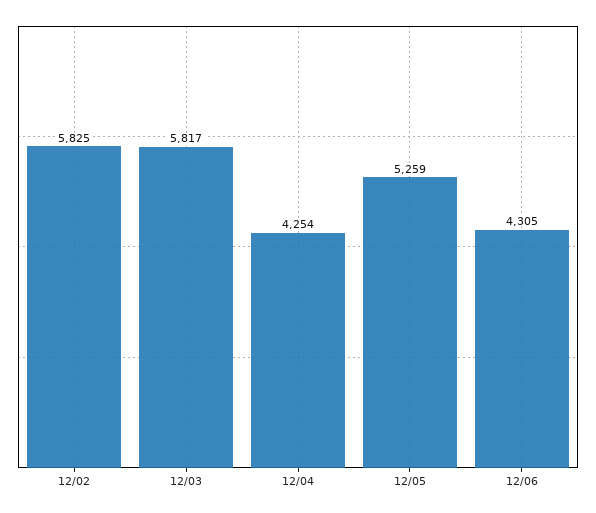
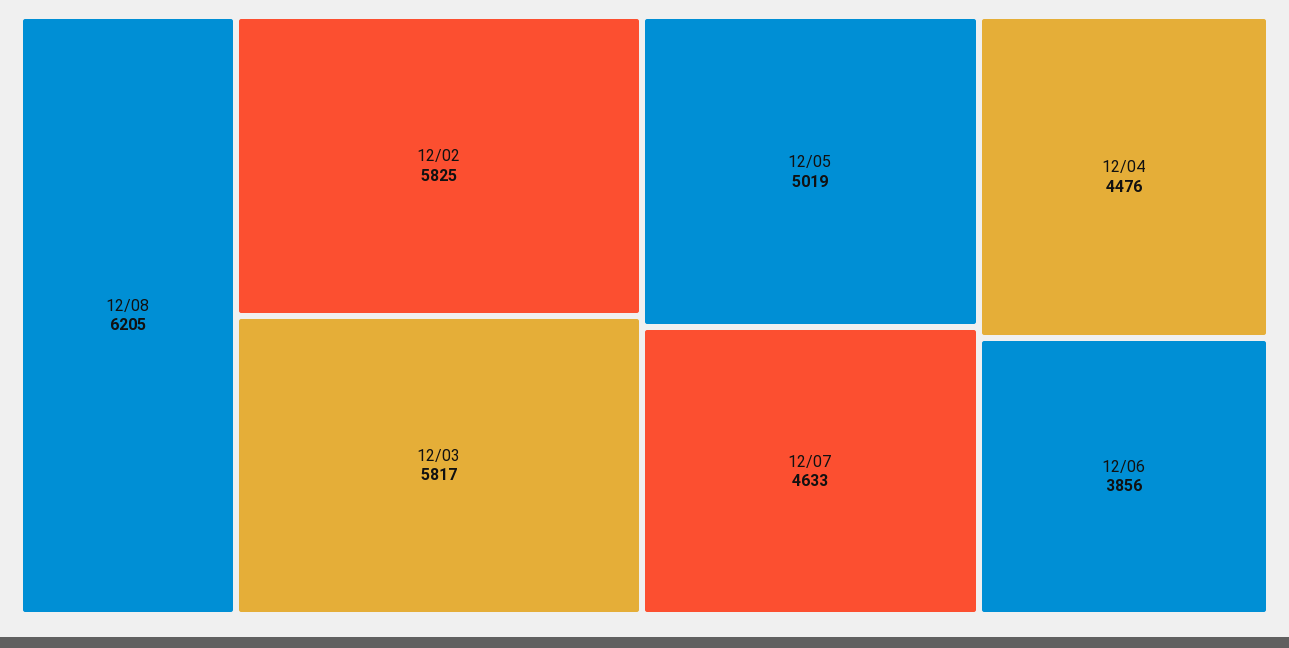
12/04: 4254 -> 4476
12/05: 5259 -> 5019
12/06: 4305 -> 3856
12/08: none -> 6205
12/07: none -> 4633

